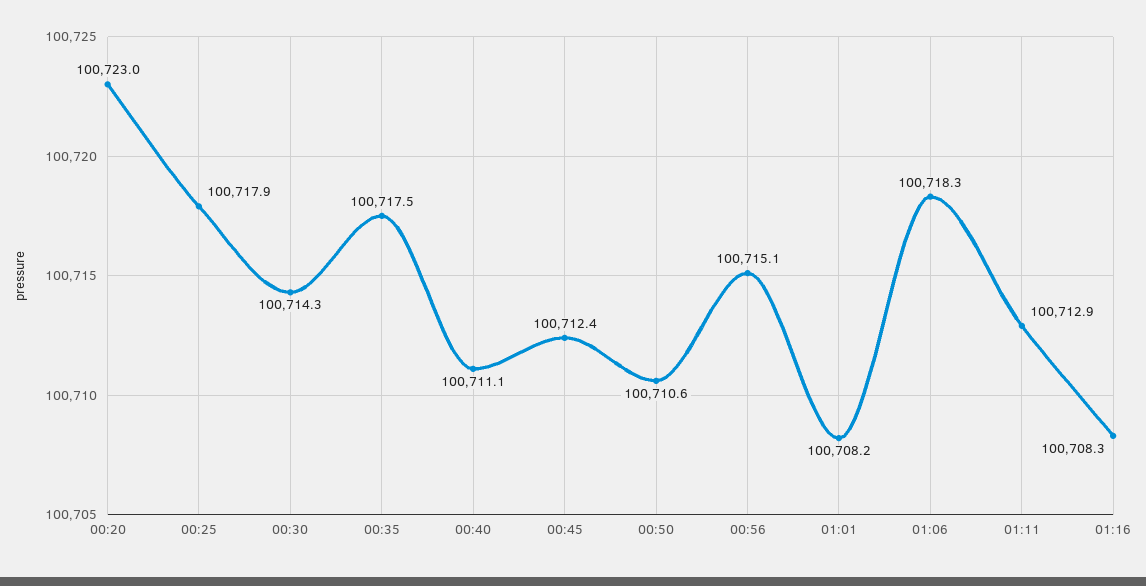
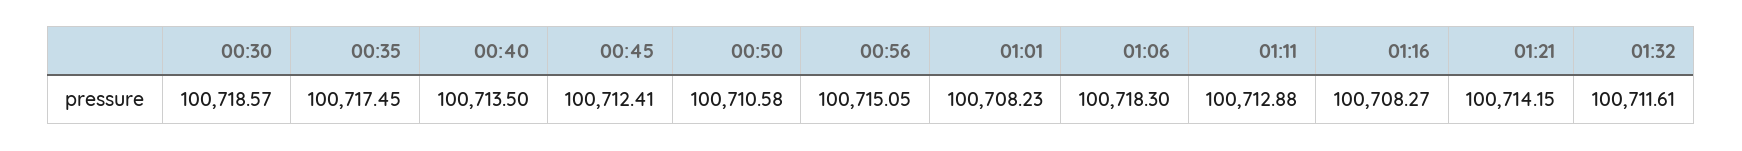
00:20: 100723 -> none
00:25: 100717.9 -> none
00:30: 100714.3 -> 100718.57
00:40: 100711.1 -> 100713.5
01:21: none -> 100714.15
01:32: none -> 100711.61

